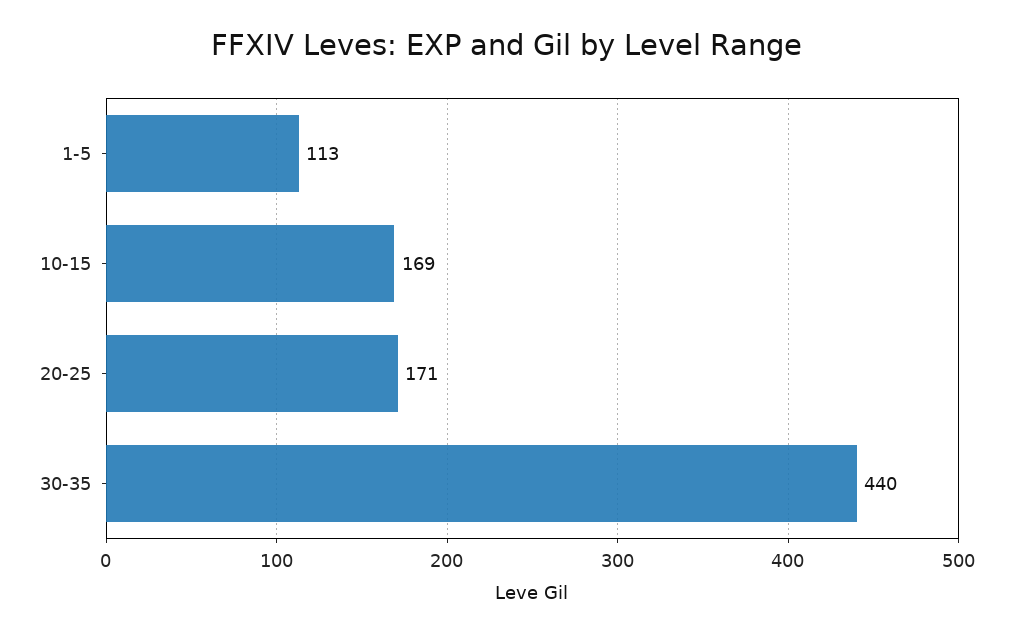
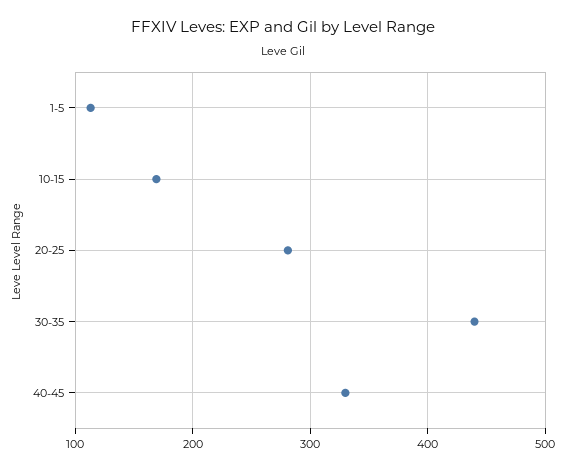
20-25: 171 -> 280
40-45: none -> 330

